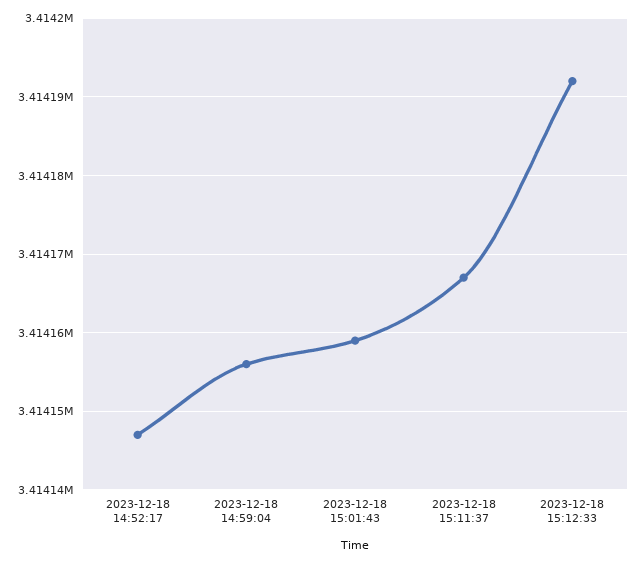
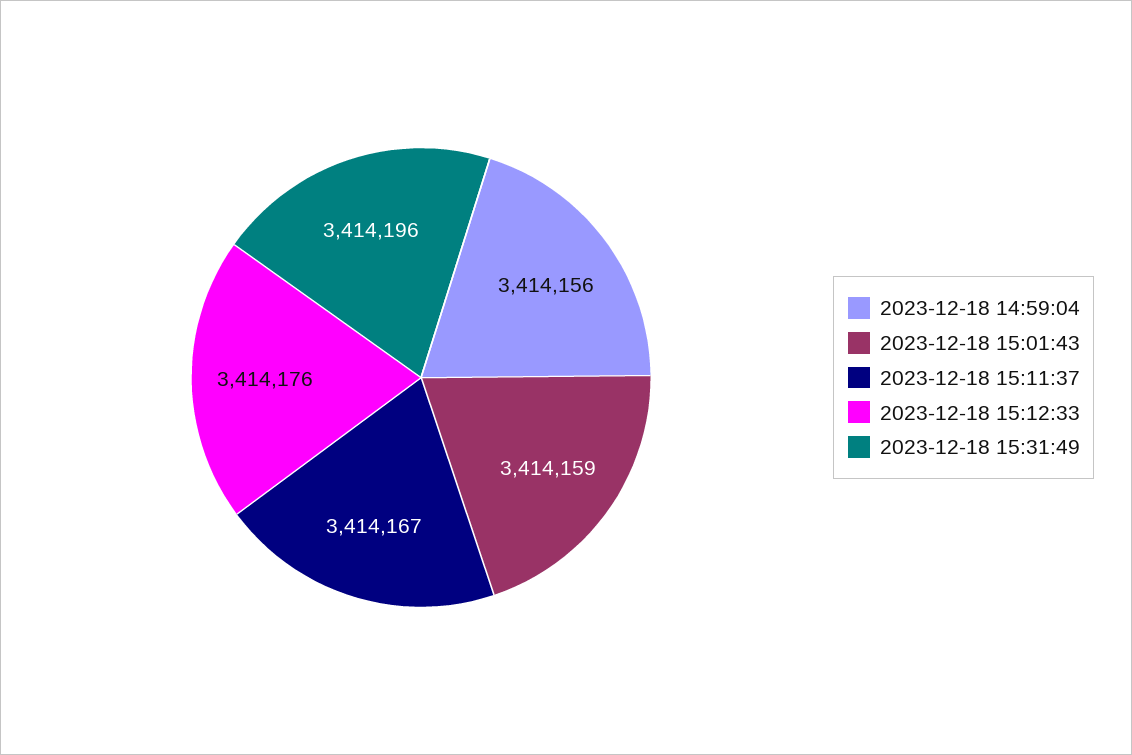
2023-12-18 14:52:17: 3414147 -> none
2023-12-18 15:12:33: 3414192 -> 3414176
2023-12-18 15:31:49: none -> 3414196

